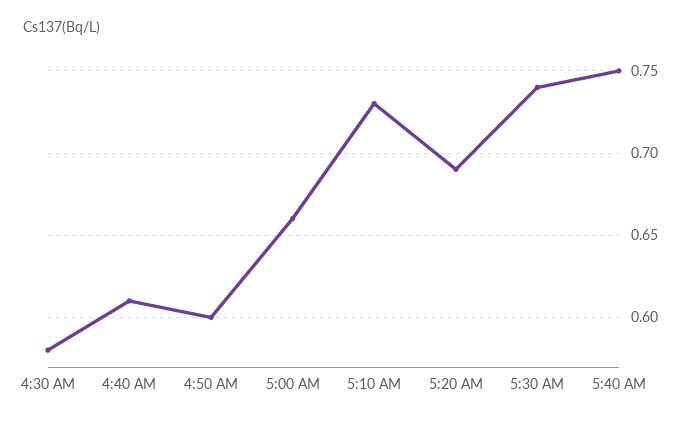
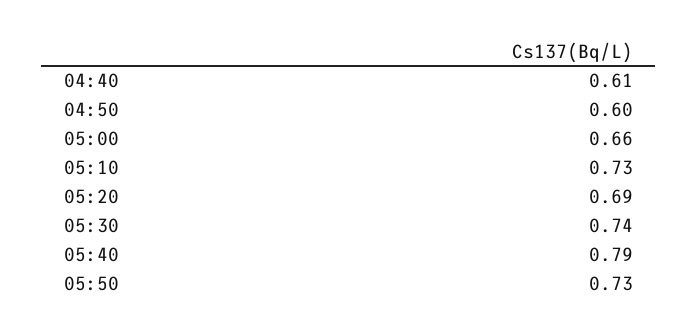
4:30 AM: 0.58 -> none
5:40 AM: 0.75 -> 0.79
05:50: none -> 0.73

